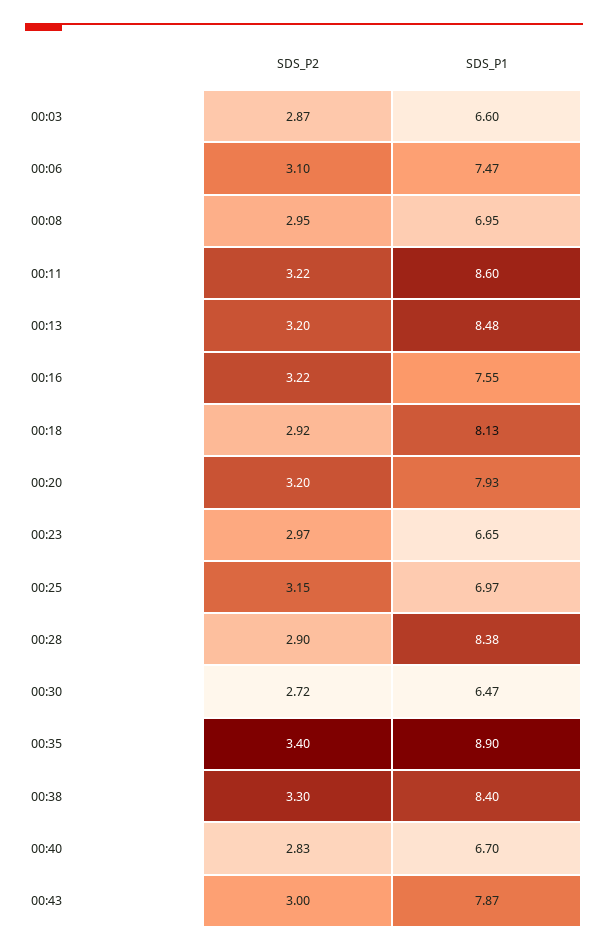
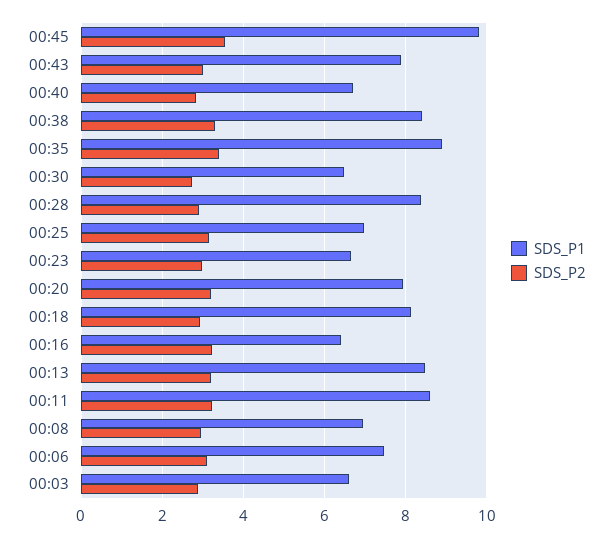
SDS_P1, 00:16: 7.55 -> 6.4
SDS_P1, 00:45: none -> 9.8
SDS_P2, 00:45: none -> 3.6

